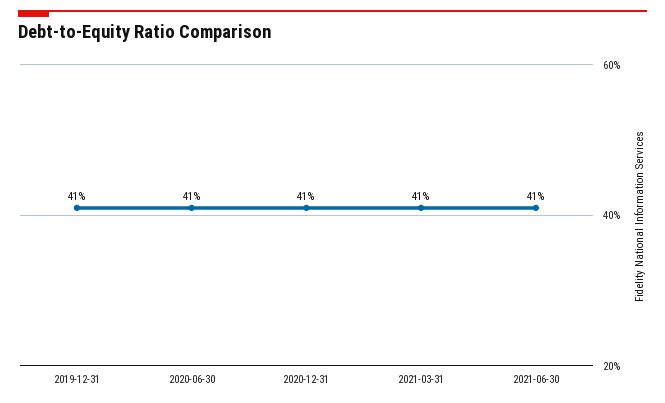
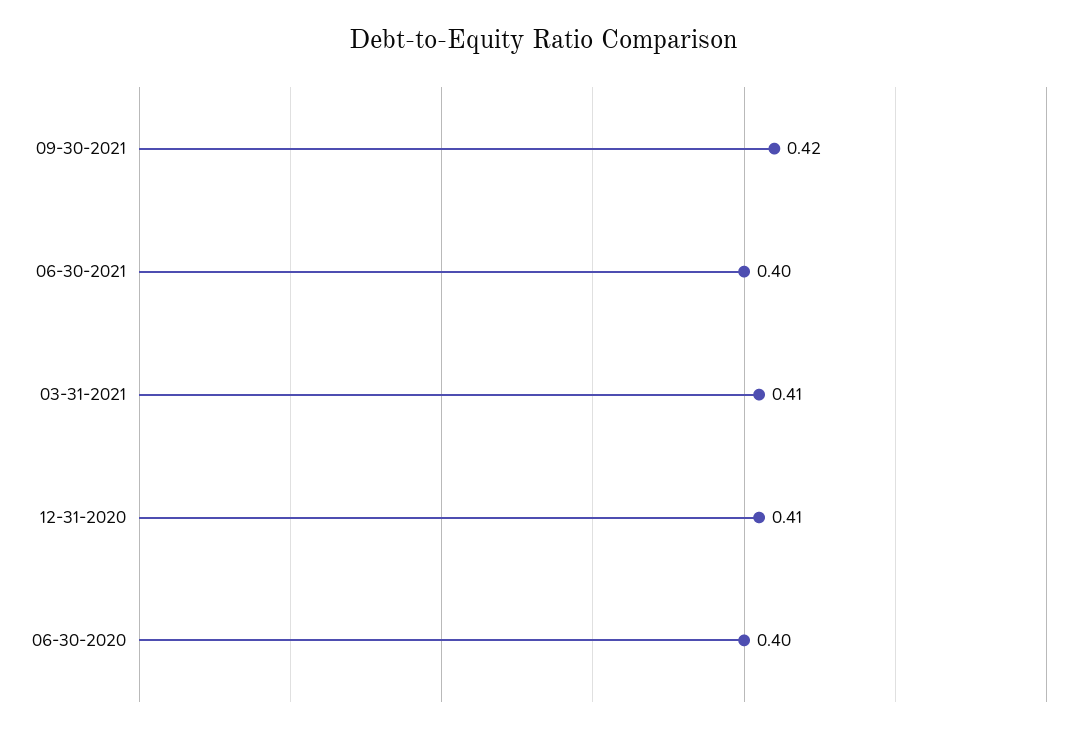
2019-12-31: 0.41 -> none
2020-06-30: 0.41 -> 0.4
2021-06-30: 0.41 -> 0.4
09-30-2021: none -> 0.42

